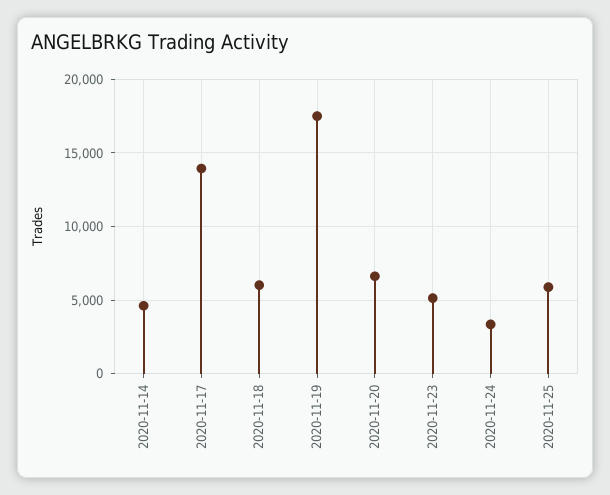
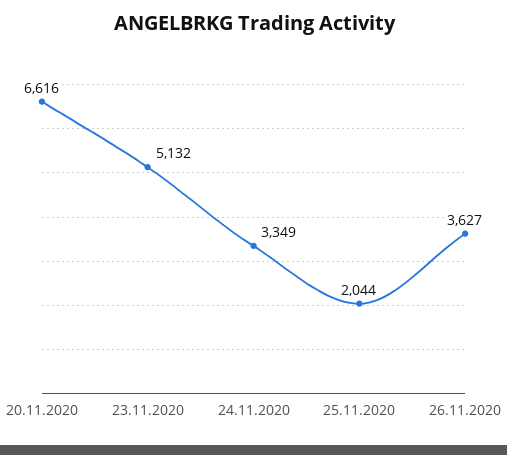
2020-11-14: 4500 -> none
2020-11-17: 14000 -> none
2020-11-18: 6000 -> none
2020-11-19: 17500 -> none
2020-11-25: 6000 -> 2044
26.11.2020: none -> 3627

